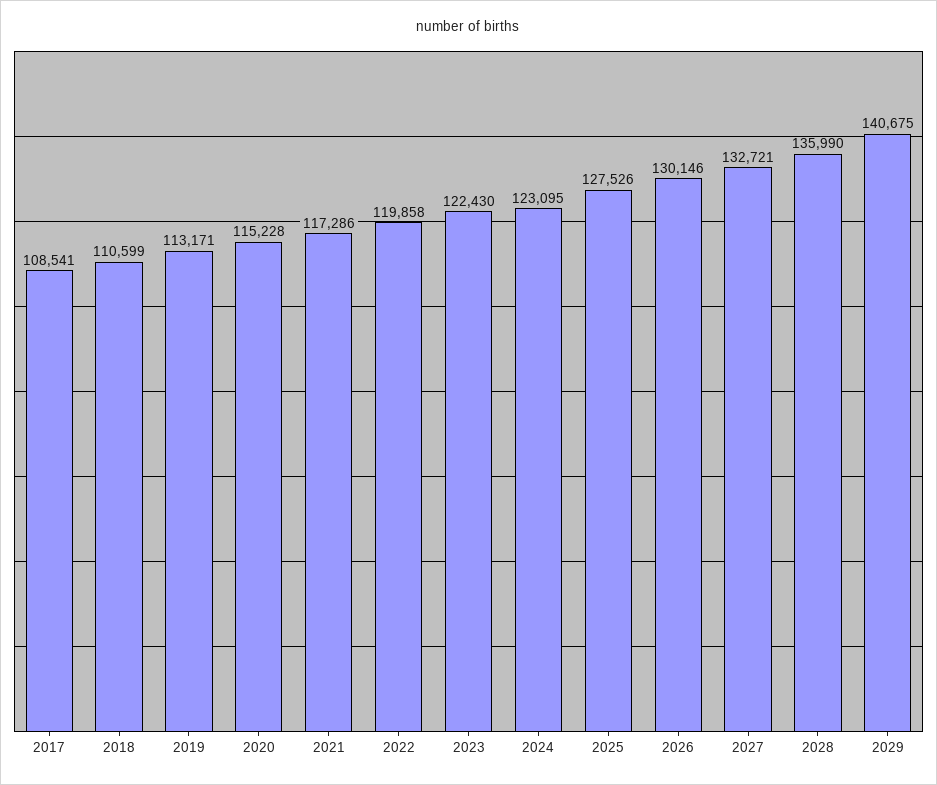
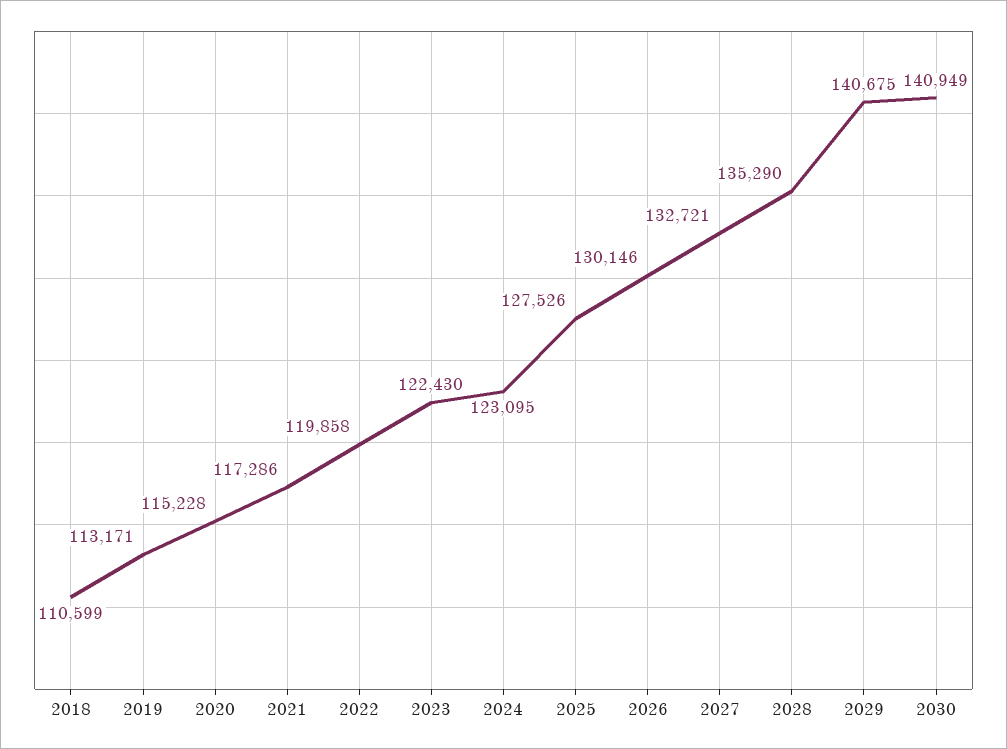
2017: 108541 -> none
2028: 135990 -> 135290
2030: none -> 140949

